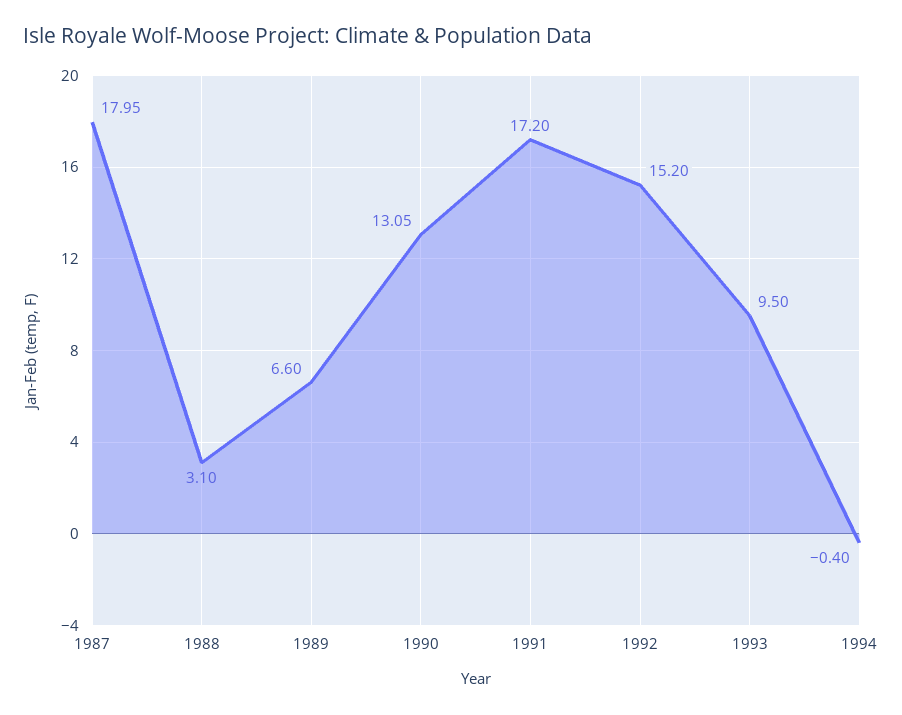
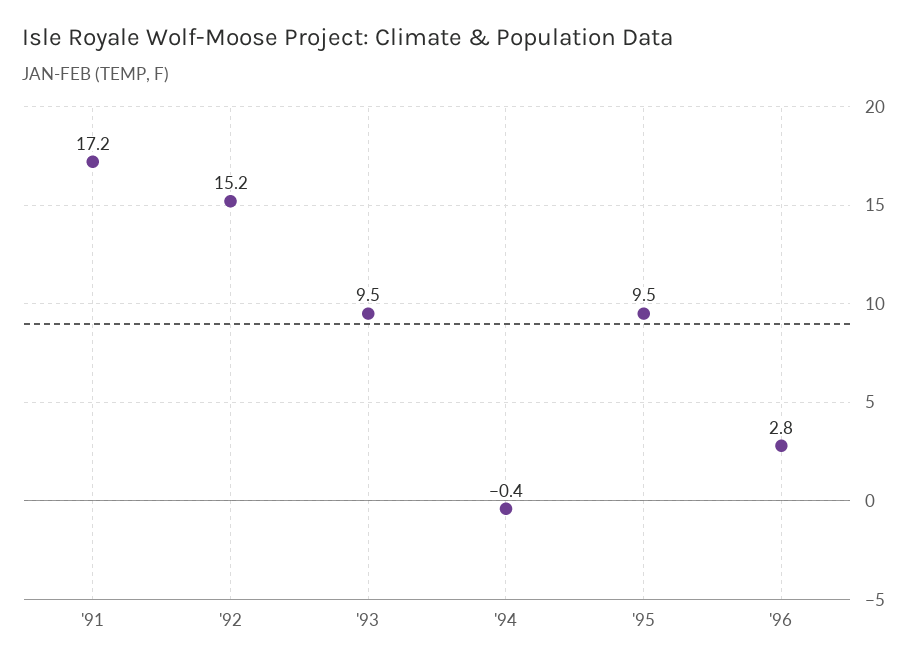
1987: 17.95 -> none
1988: 3.1 -> none
1989: 6.6 -> none
1990: 13.05 -> none
'95: none -> 9.5
'96: none -> 2.8

